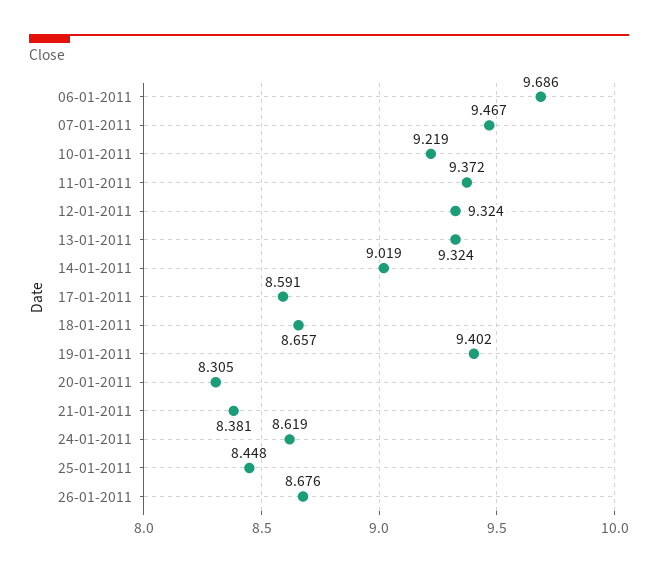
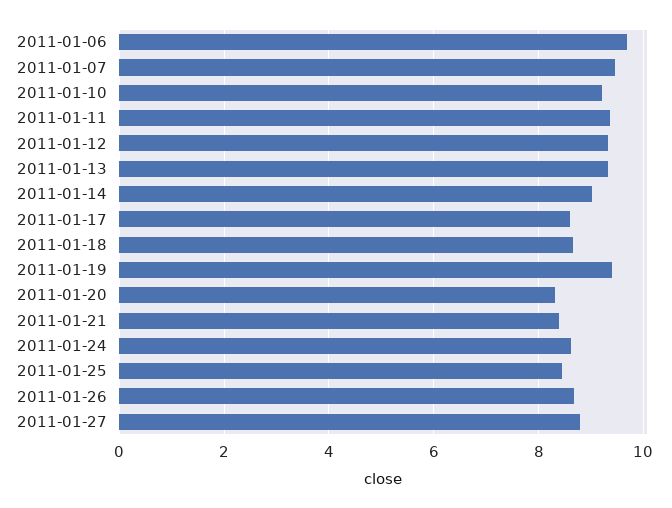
2011-01-27: none -> 8.8

